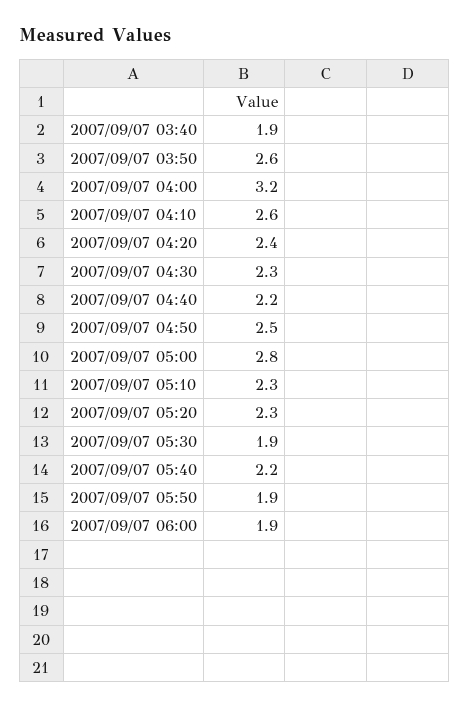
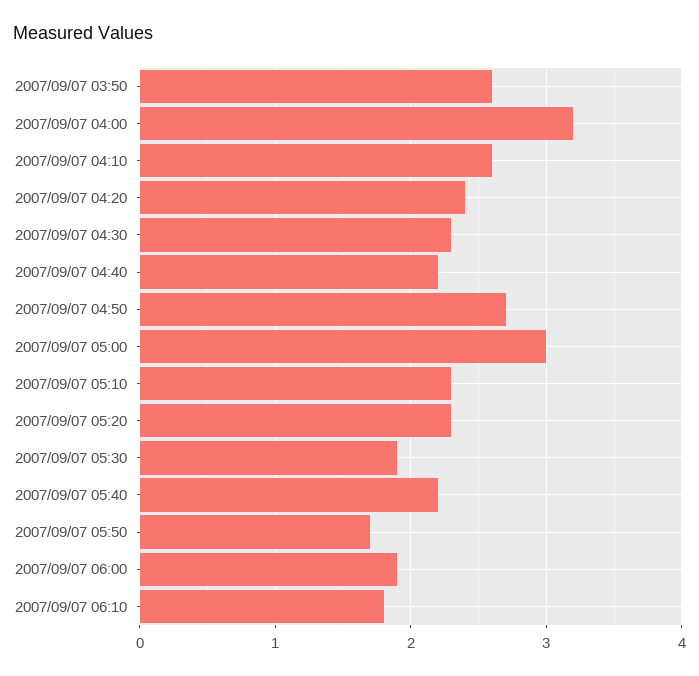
2007/09/07 03:40: 1.9 -> none
2007/09/07 04:50: 2.5 -> 2.7
2007/09/07 05:00: 2.8 -> 3
2007/09/07 05:50: 1.9 -> 1.7
2007/09/07 06:10: none -> 1.8

